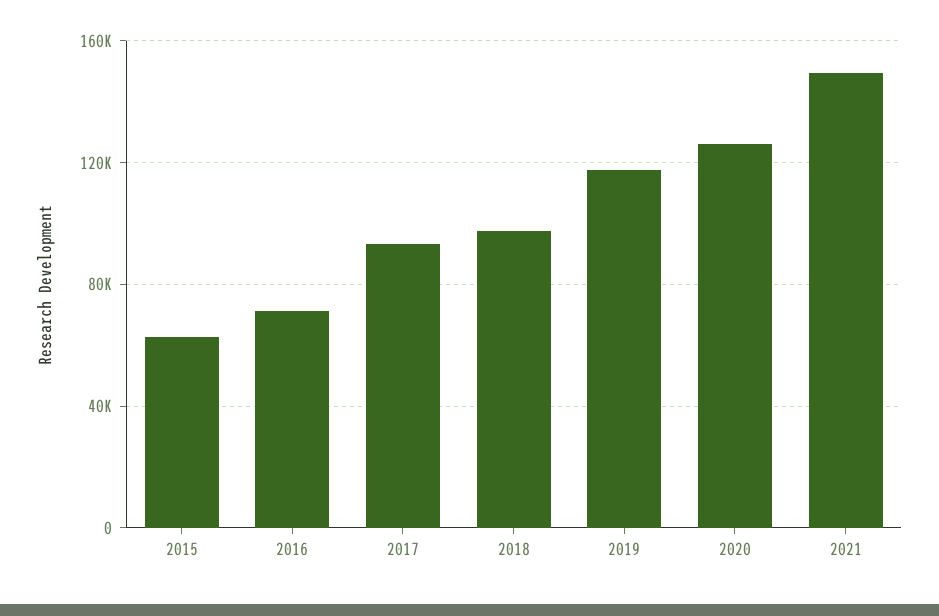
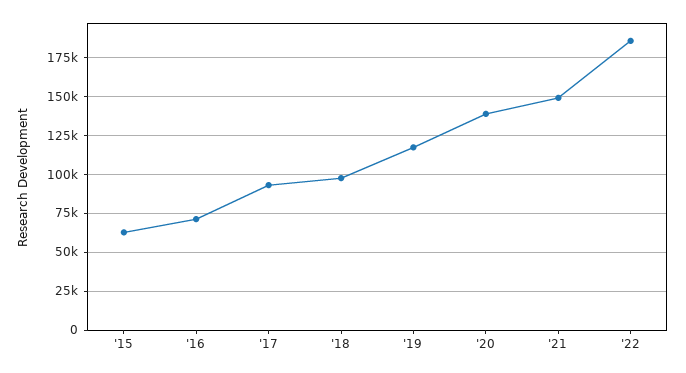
2020: 125000 -> 140000
'22: none -> 185000

